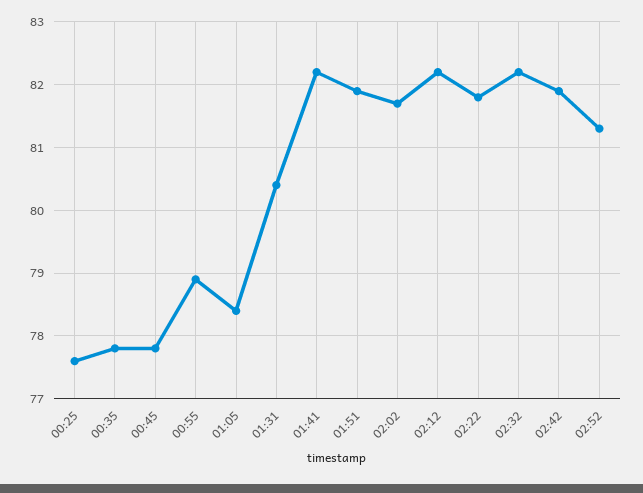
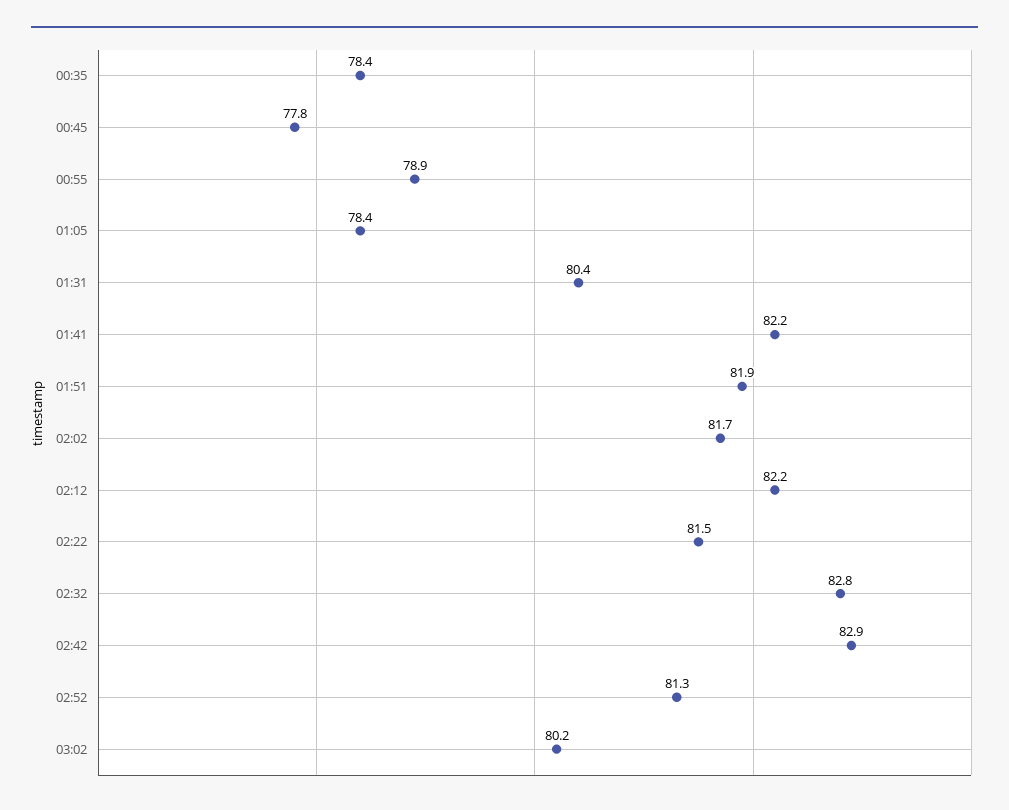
00:25: 77.6 -> none
00:35: 77.8 -> 78.4
02:22: 81.8 -> 81.5
02:32: 82.2 -> 82.8
02:42: 81.9 -> 82.9
03:02: none -> 80.2

